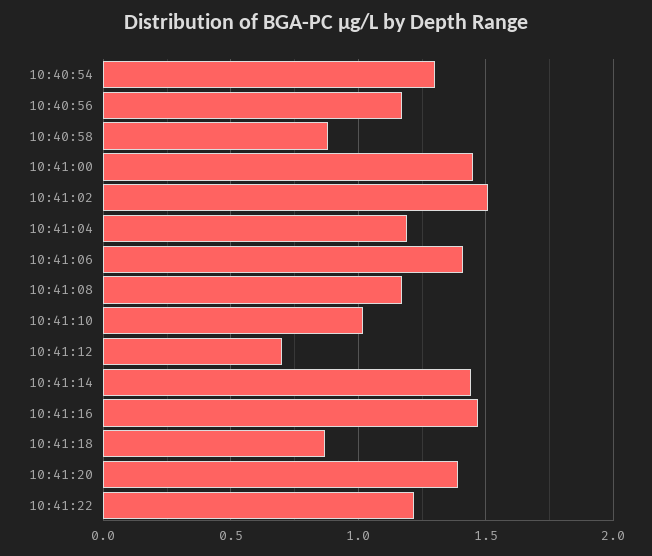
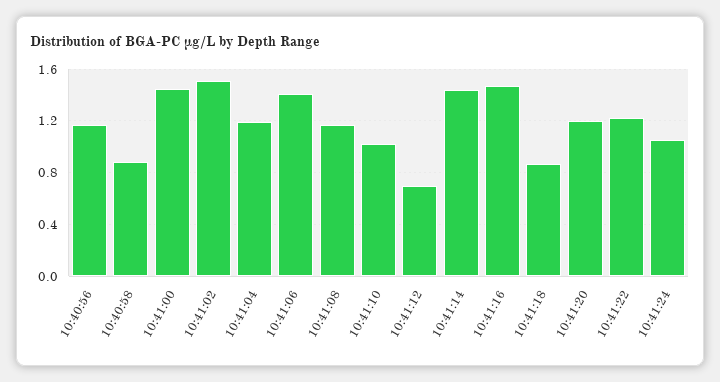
10:40:54: 1.3 -> none
10:41:20: 1.4 -> 1.2
10:41:24: none -> 1.05

